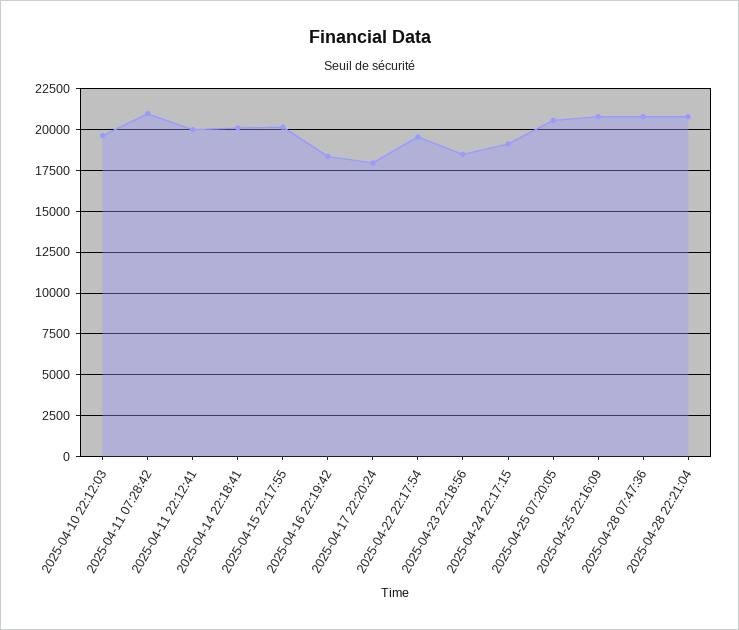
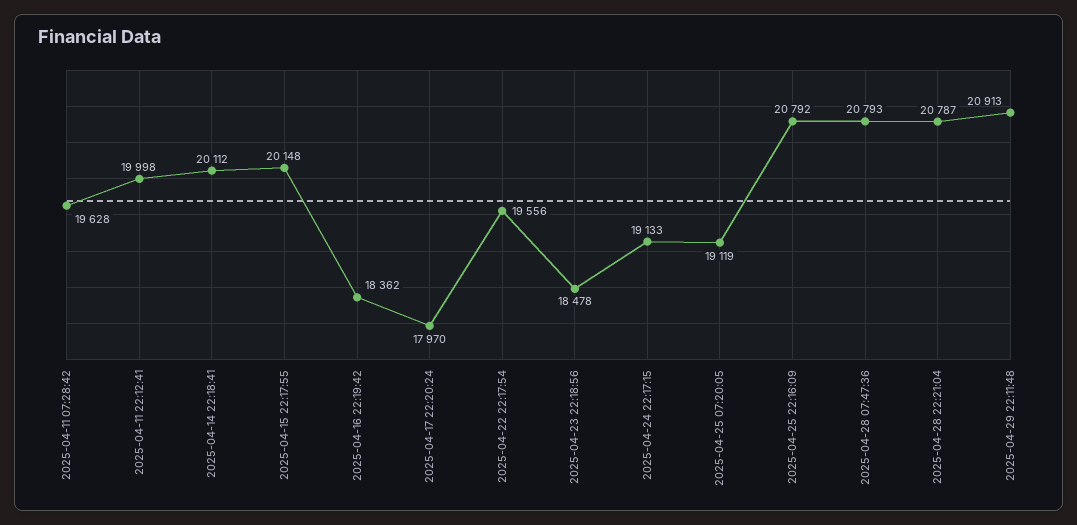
2025-04-10 22:12:03: 19500 -> none
2025-04-11 07:28:42: 21000 -> 19628
2025-04-25 07:20:05: 20500 -> 19119
2025-04-29 22:11:48: none -> 20913

